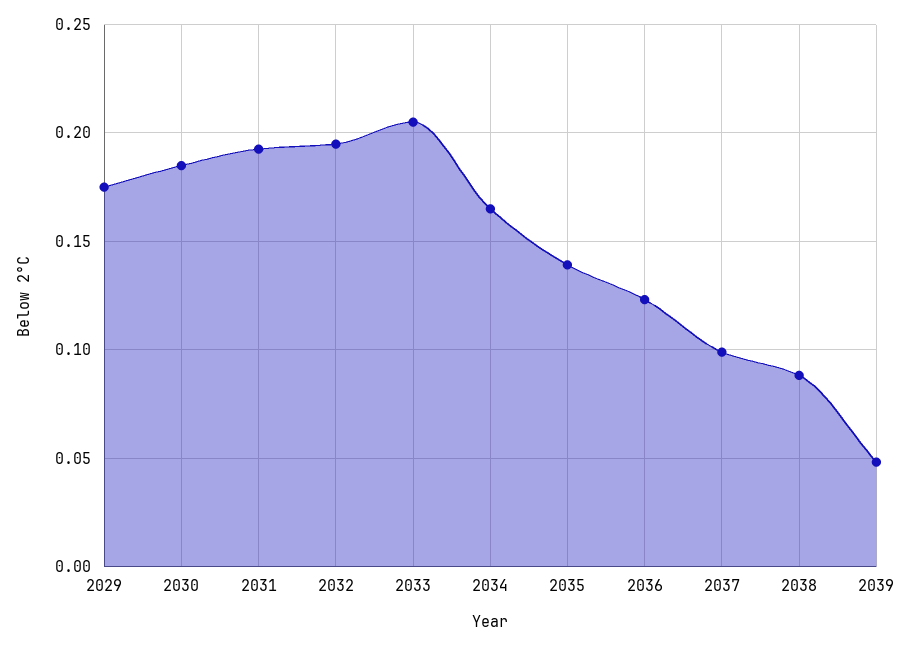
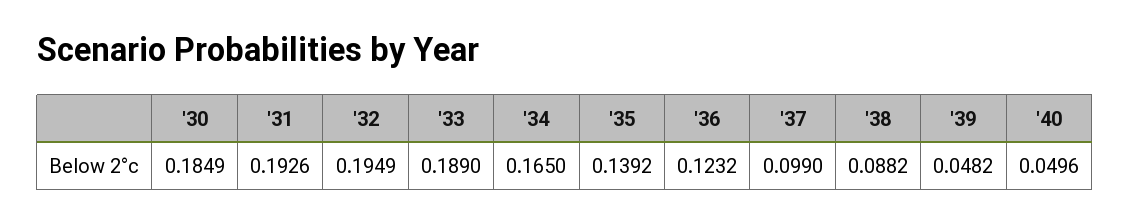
2029: 0.175 -> none
2033: 0.205 -> 0.189
'40: none -> 0.0496

